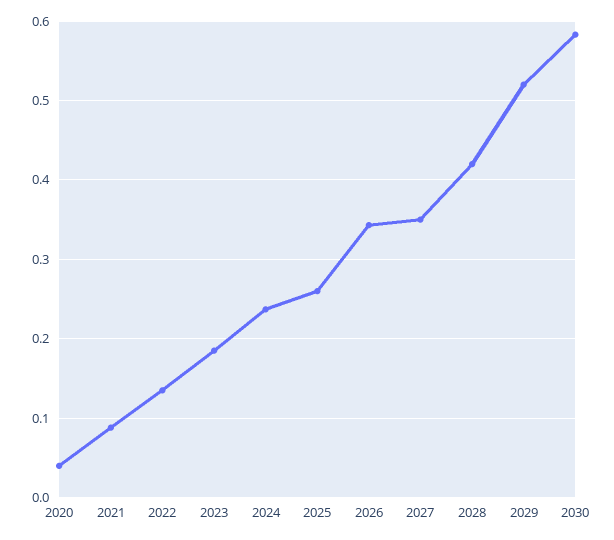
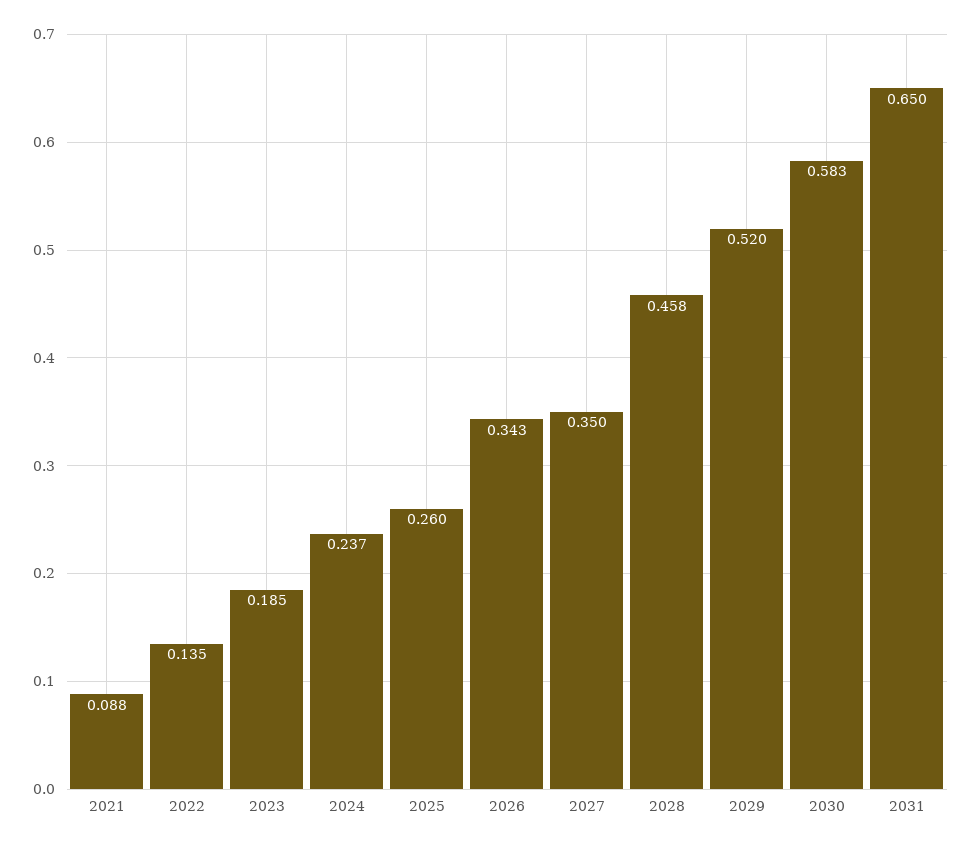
2020: 0.04 -> none
2028: 0.42 -> 0.458
2031: none -> 0.65

